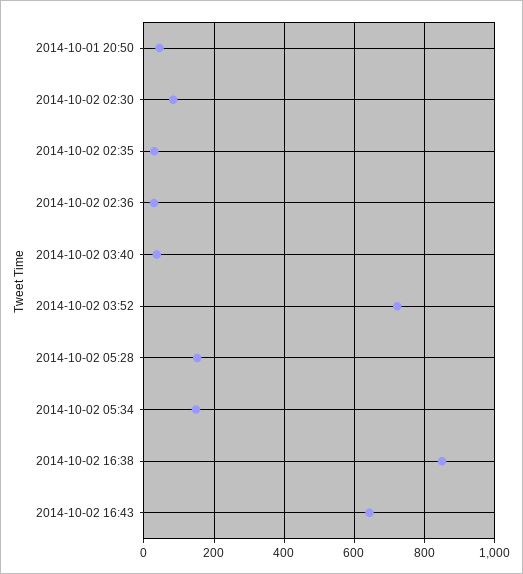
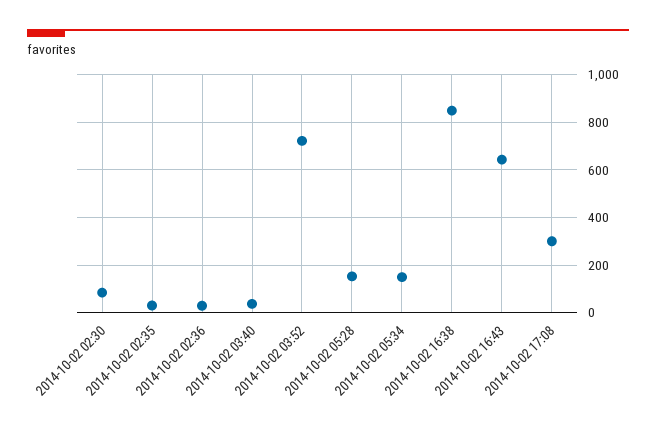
2014-10-01 20:50: 40 -> none
2014-10-02 17:08: none -> 300

